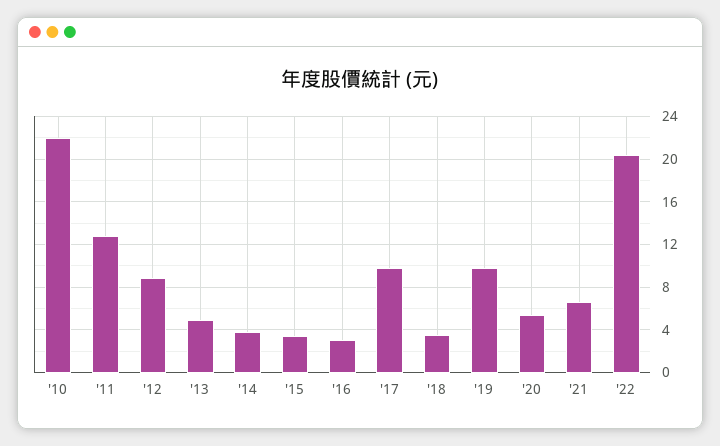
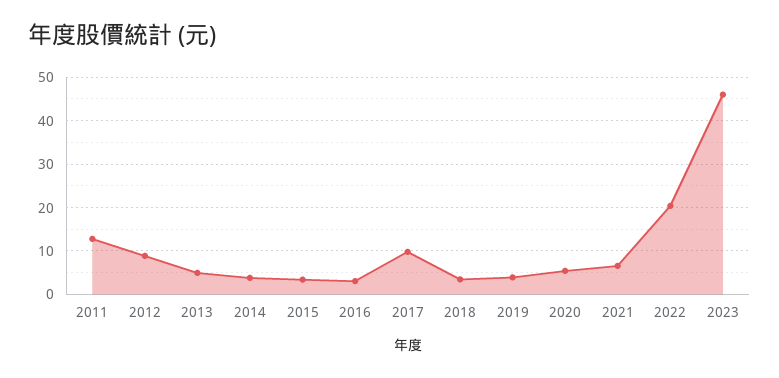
'10: 22 -> none
'19: 10 -> 4
2023: none -> 46

